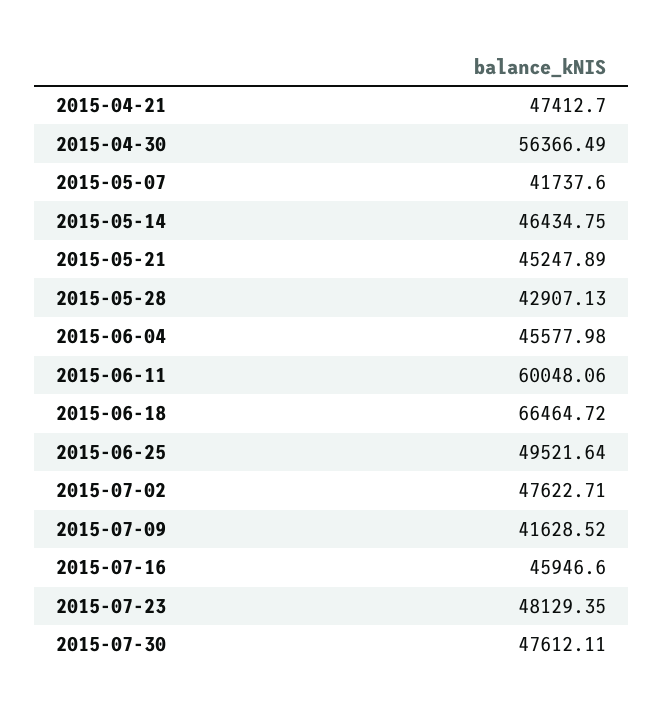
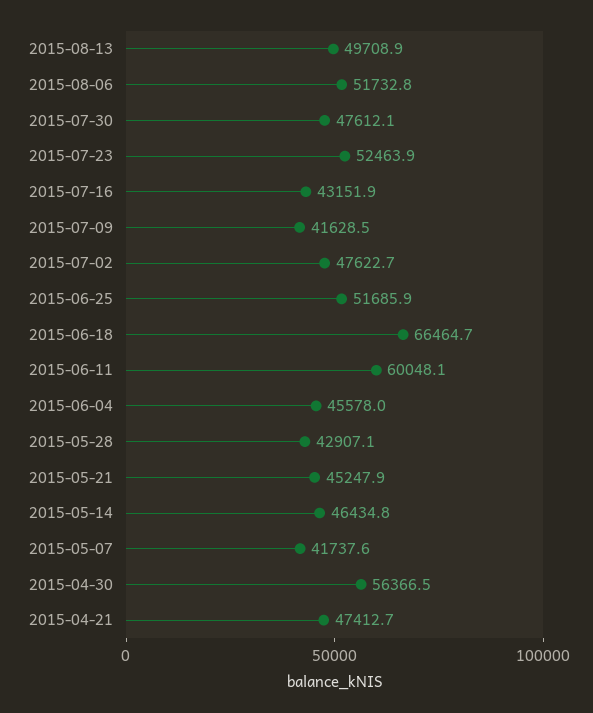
2015-06-25: 49521.64 -> 51685.9
2015-07-16: 45946.6 -> 43151.9
2015-07-23: 48129.35 -> 52463.9
2015-08-13: none -> 49708.9
2015-08-06: none -> 51732.8

